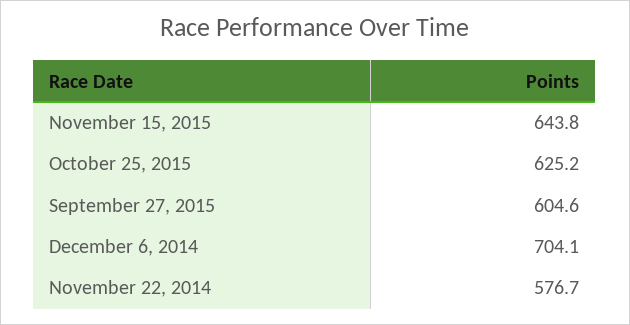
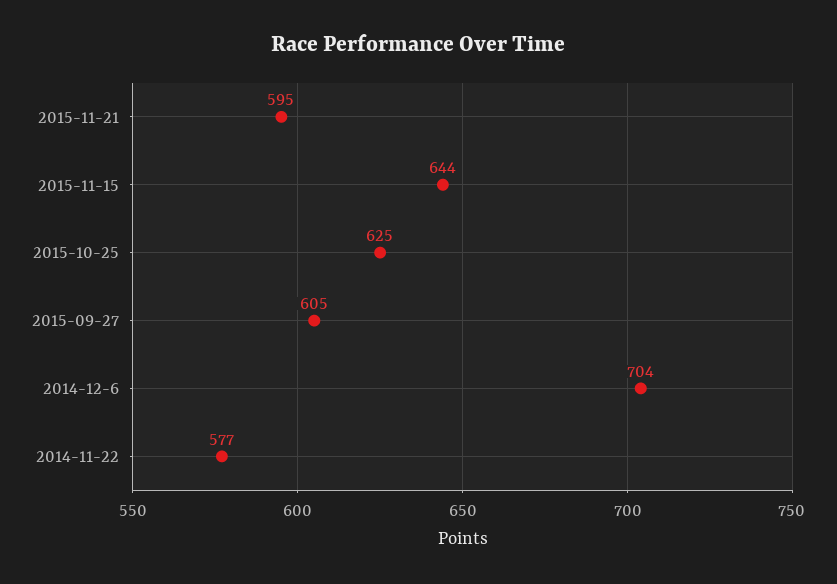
2015-11-21: none -> 595

